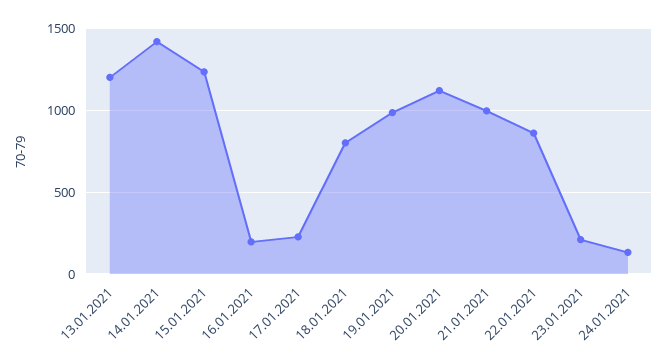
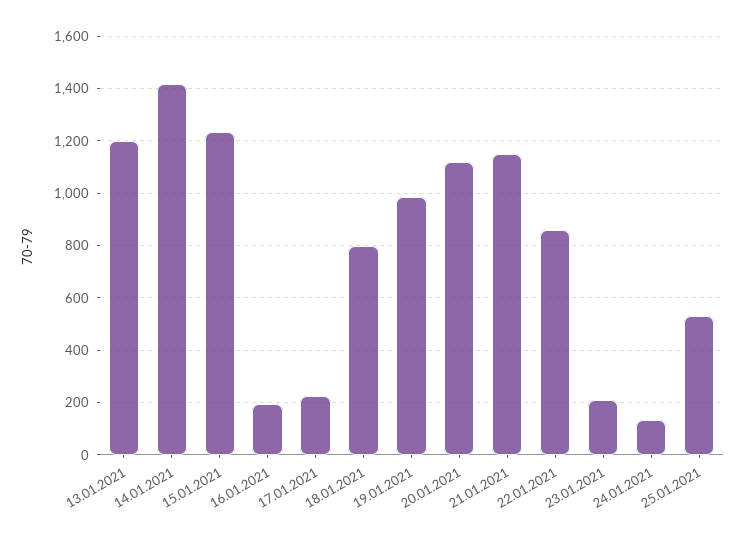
21.01.2021: 1000 -> 1150
25.01.2021: none -> 525

